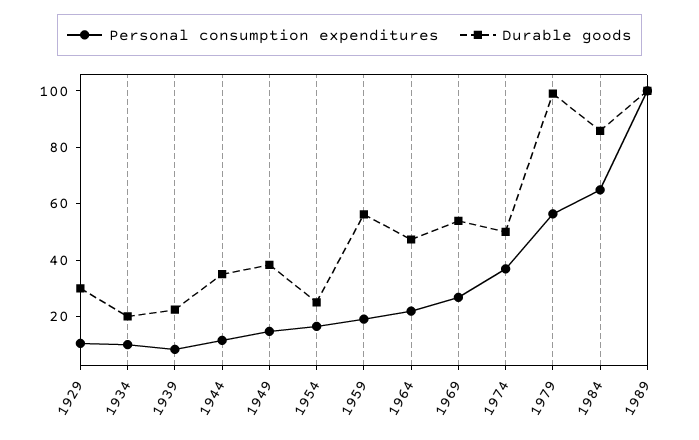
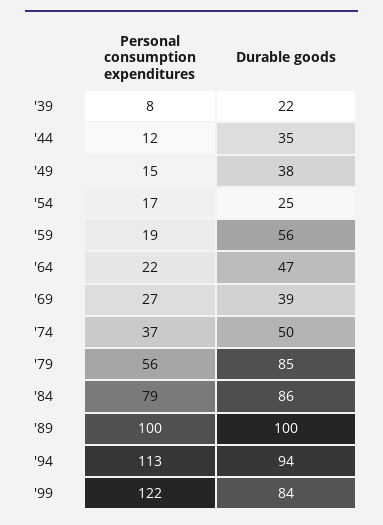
Personal consumption expenditures, 1929: 10 -> none
Durable goods, 1929: 30 -> none
Personal consumption expenditures, 1934: 10 -> none
Durable goods, 1934: 20 -> none
Durable goods, 1969: 55 -> 39
Durable goods, 1979: 100 -> 85
Personal consumption expenditures, 1984: 65 -> 79
Personal consumption expenditures, '94: none -> 113
Durable goods, '94: none -> 94
Personal consumption expenditures, '99: none -> 122
Durable goods, '99: none -> 84

